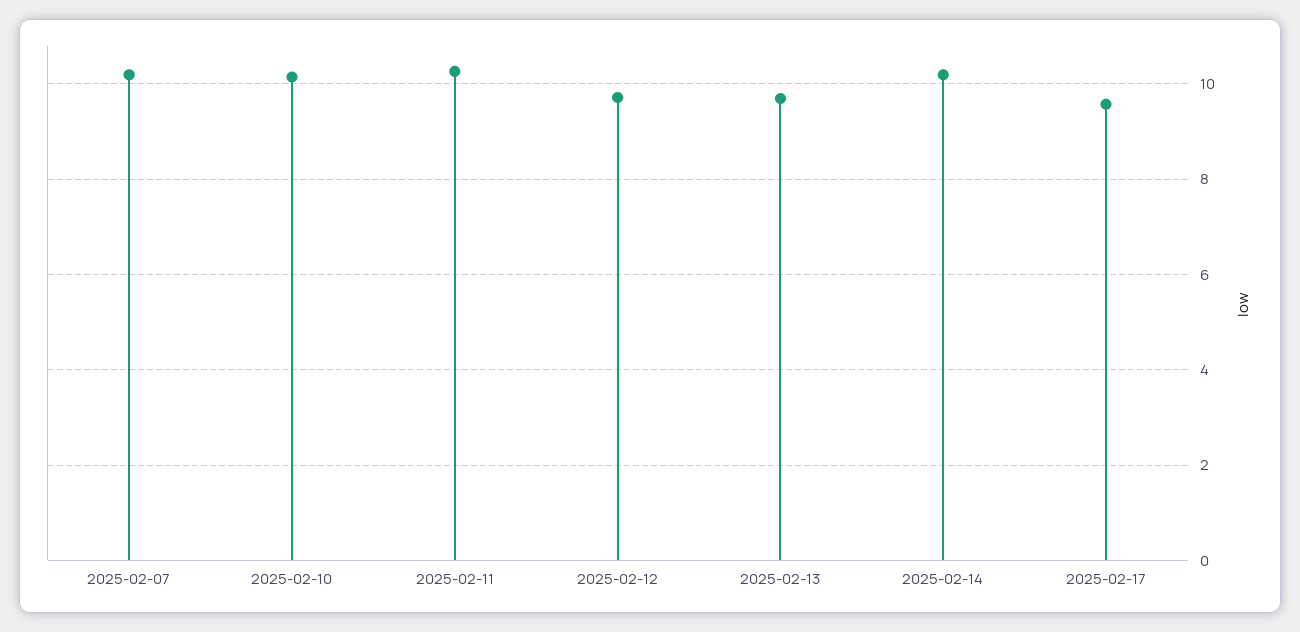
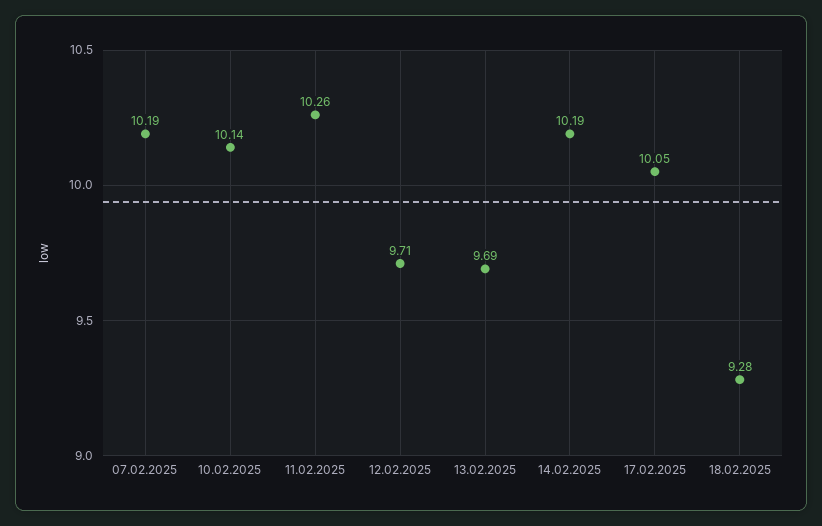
2025-02-17: 9.6 -> 10.05
18.02.2025: none -> 9.28

